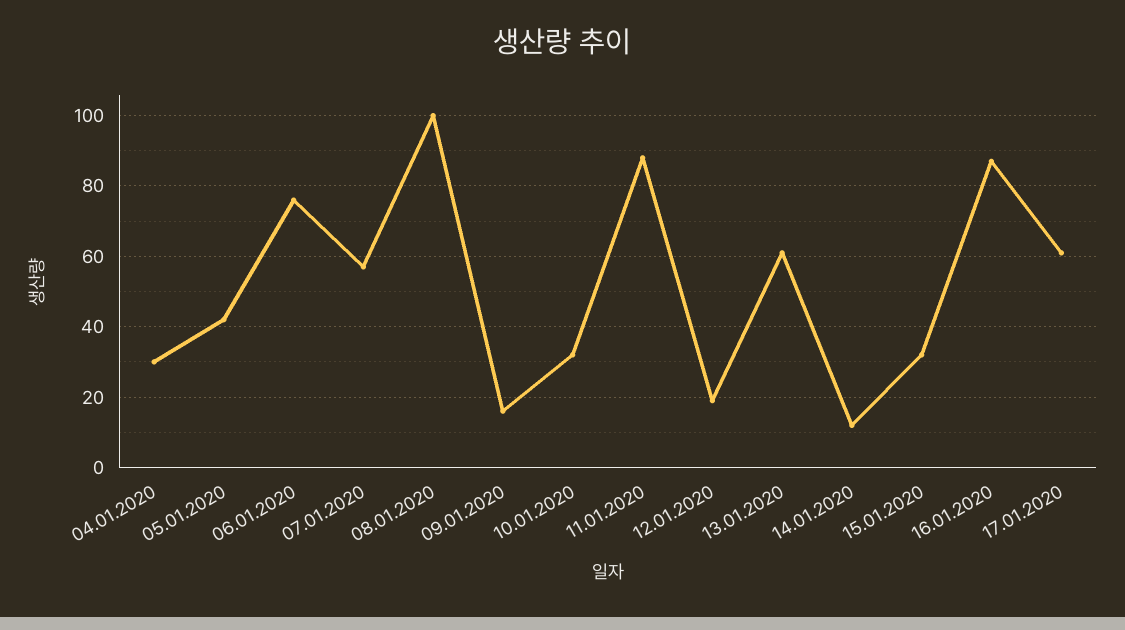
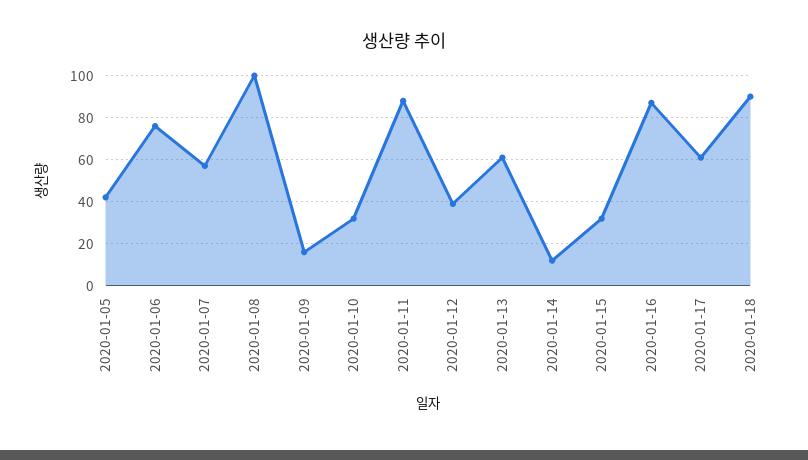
04.01.2020: 30 -> none
12.01.2020: 20 -> 40
2020-01-18: none -> 90

